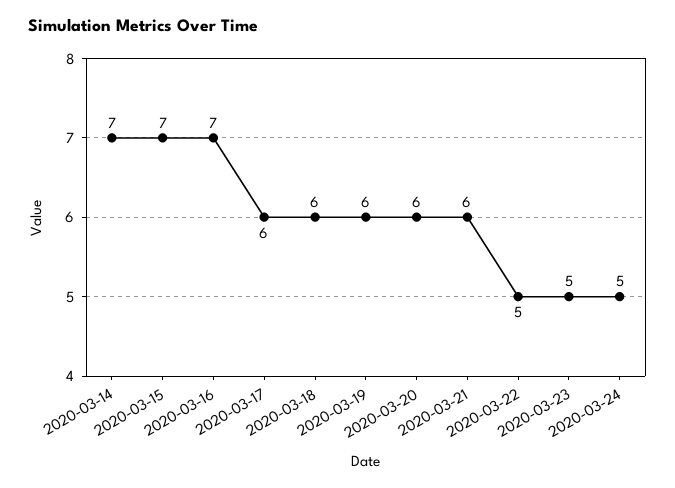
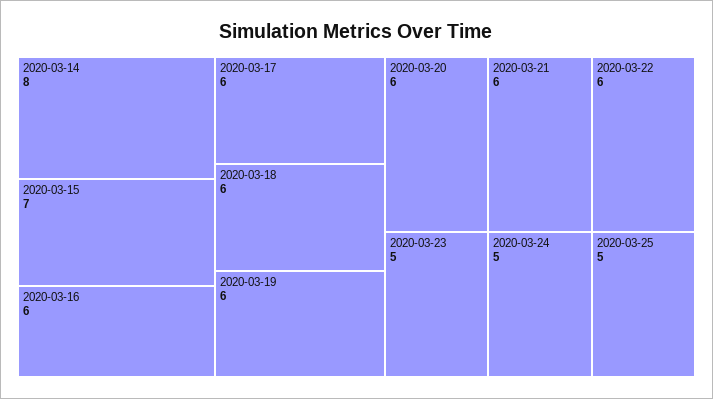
2020-03-14: 7 -> 8
2020-03-16: 7 -> 6
2020-03-22: 5 -> 6
2020-03-25: none -> 5

